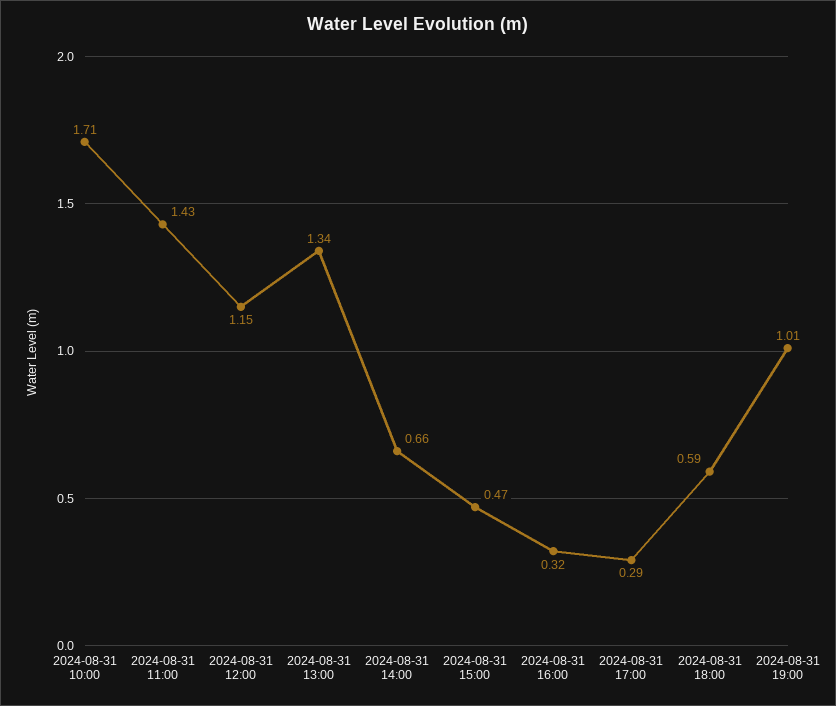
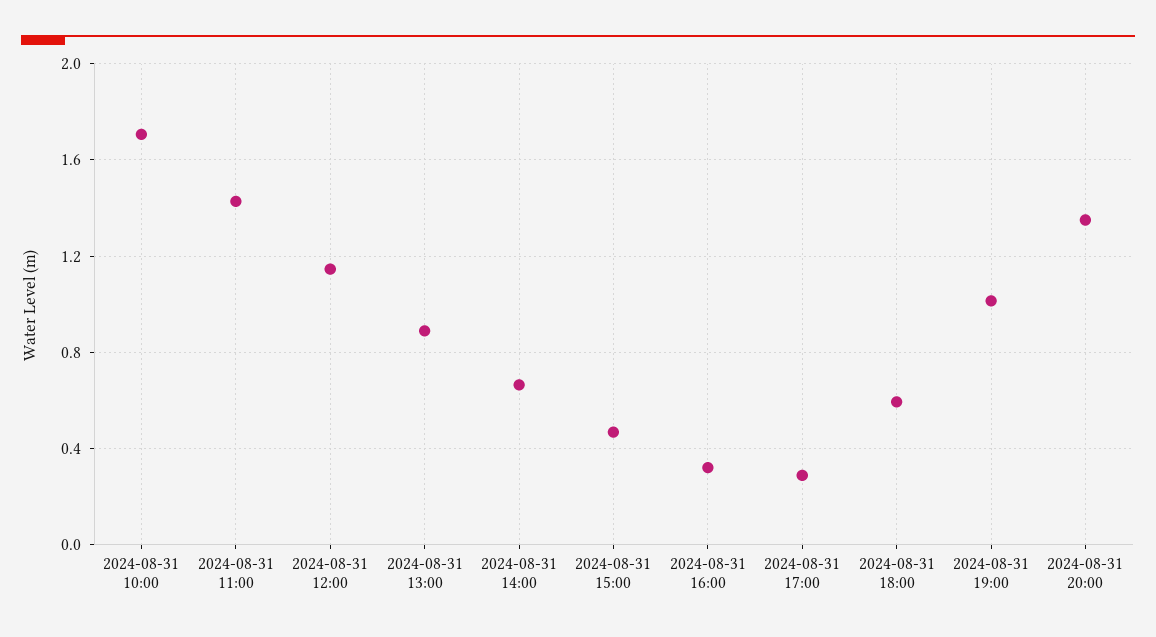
2024-08-31 13:00: 1.34 -> 0.9
2024-08-31 20:00: none -> 1.35

